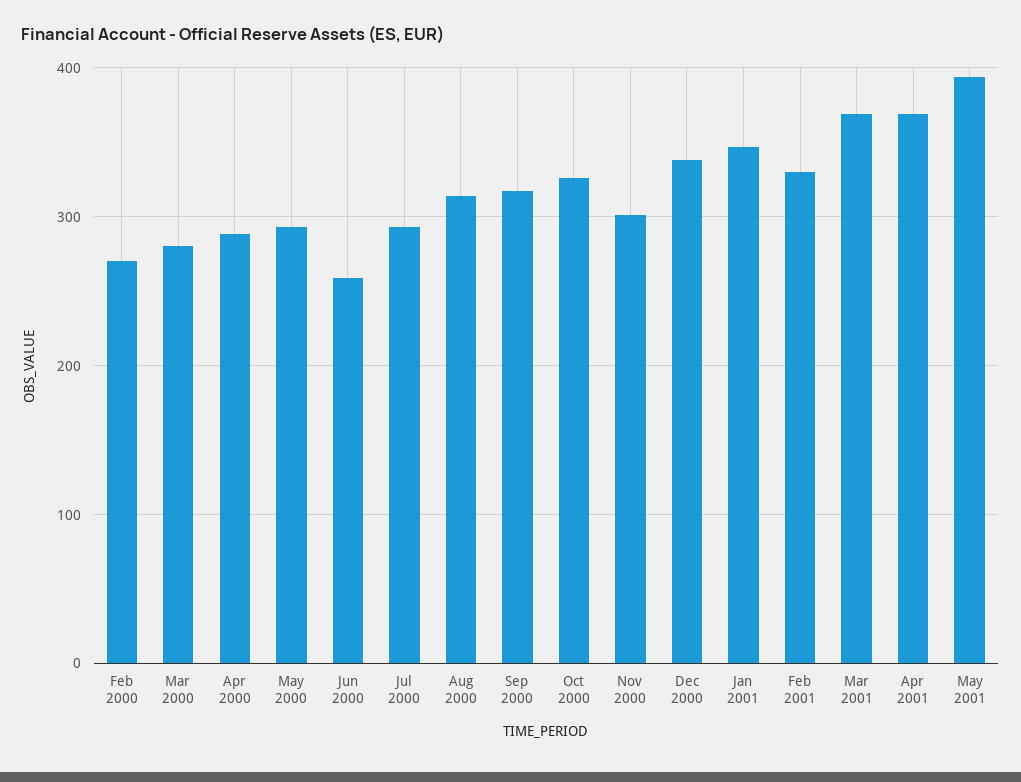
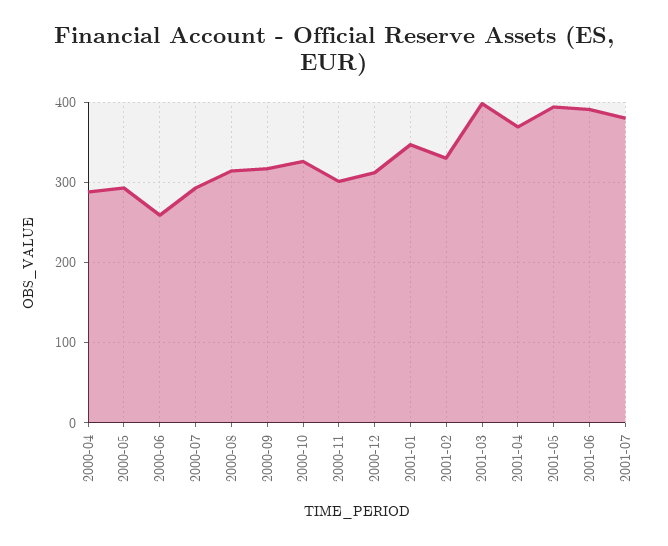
Feb 2000: 270 -> none
Mar 2000: 280 -> none
Dec 2000: 340 -> 310
Mar 2001: 370 -> 400
2001-06: none -> 390
2001-07: none -> 380

